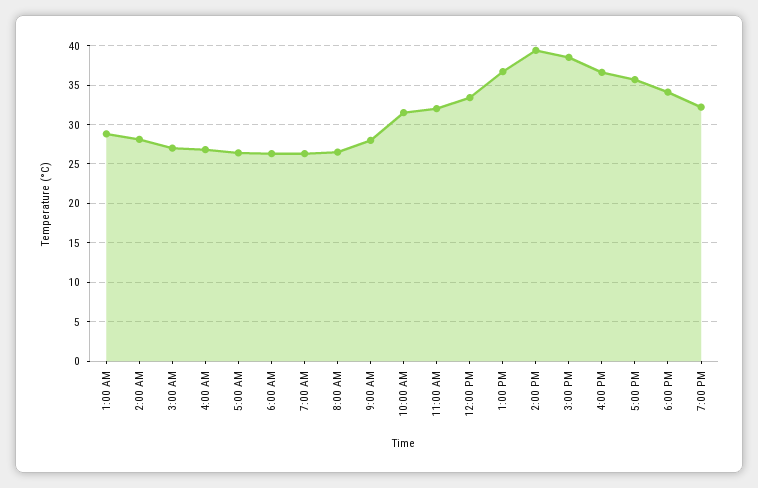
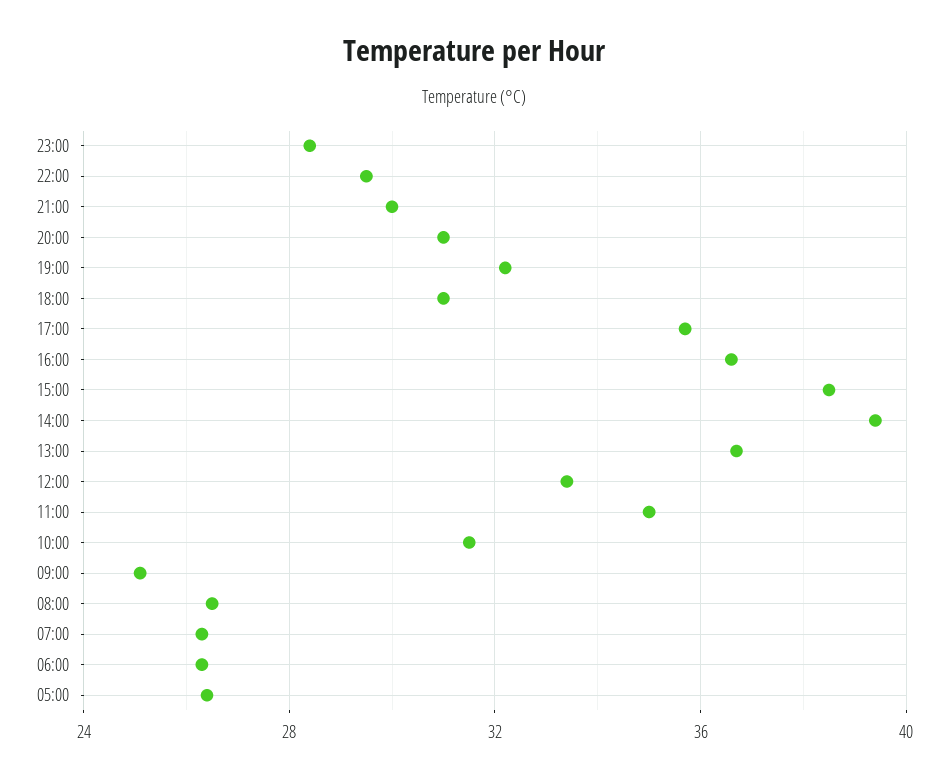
1:00 AM: 29 -> none
2:00 AM: 28 -> none
3:00 AM: 27 -> none
4:00 AM: 27 -> none
9:00 AM: 28 -> 25
11:00 AM: 32 -> 35
6:00 PM: 34 -> 31
23:00: none -> 28.5
22:00: none -> 29.5
21:00: none -> 30
20:00: none -> 31

